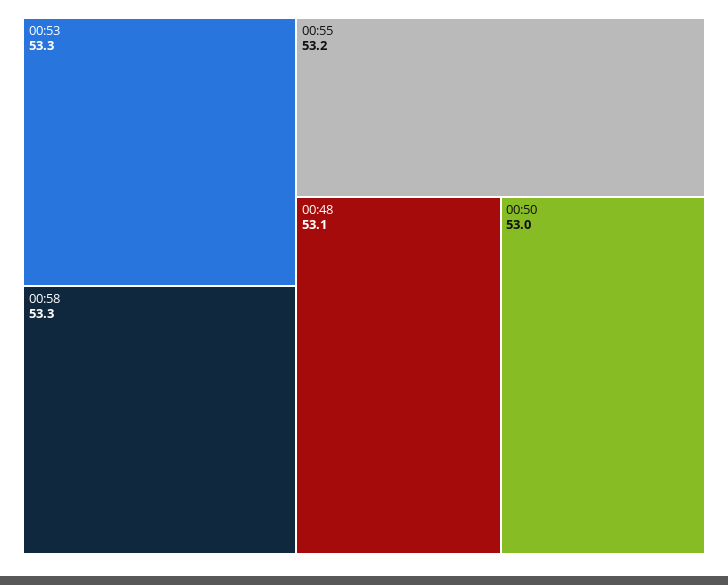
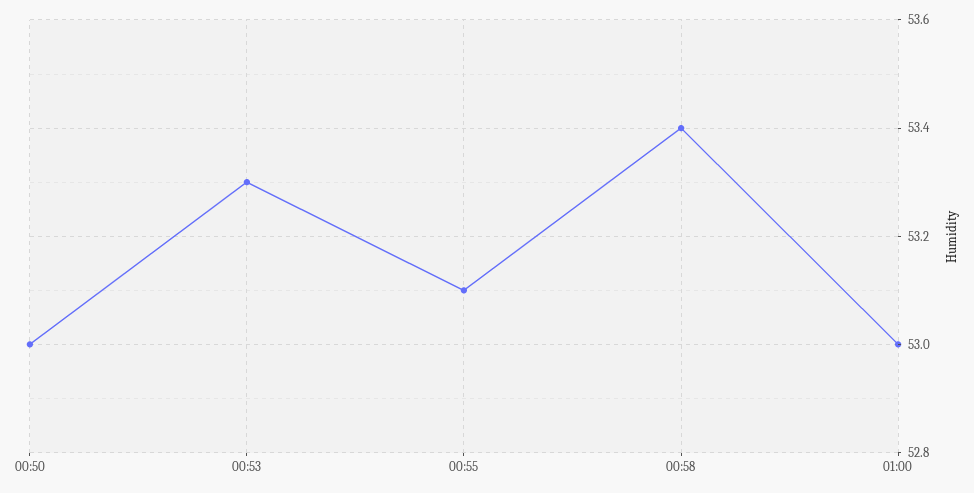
00:58: 53.3 -> 53.4
00:55: 53.2 -> 53.1
00:48: 53.1 -> none
01:00: none -> 53

